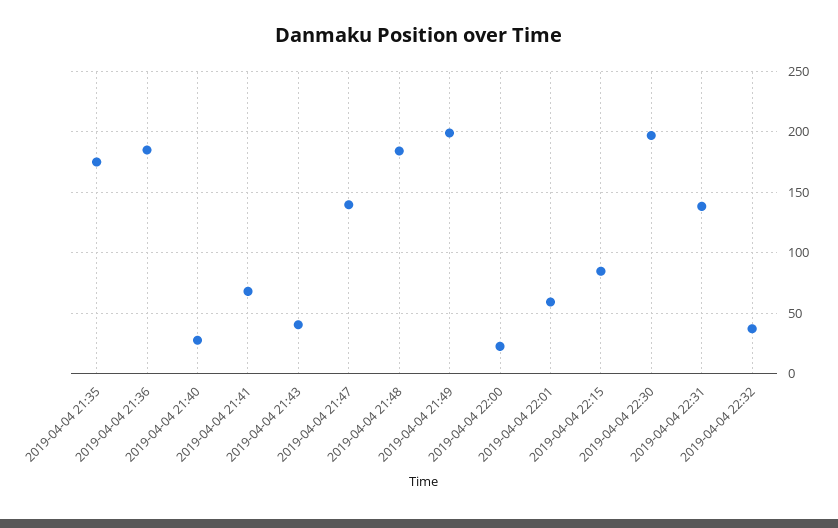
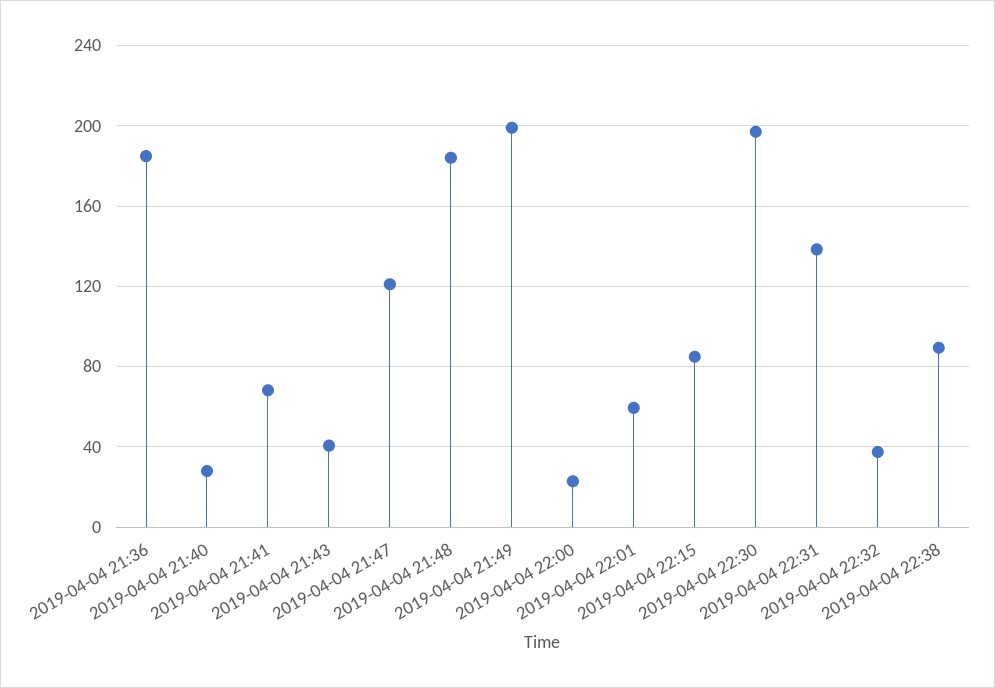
2019-04-04 21:35: 175 -> none
2019-04-04 21:47: 140 -> 120
2019-04-04 22:38: none -> 90

